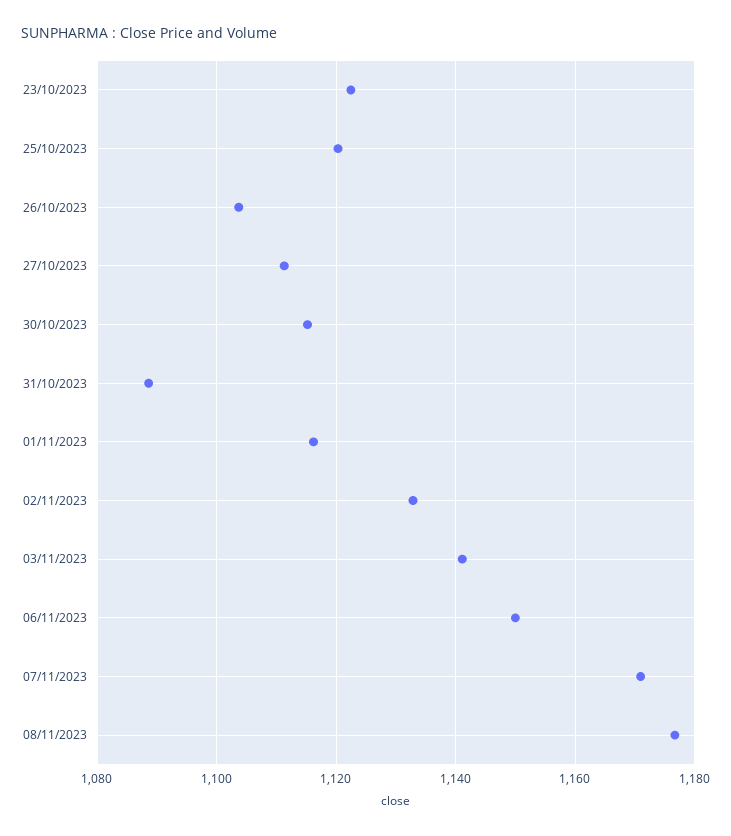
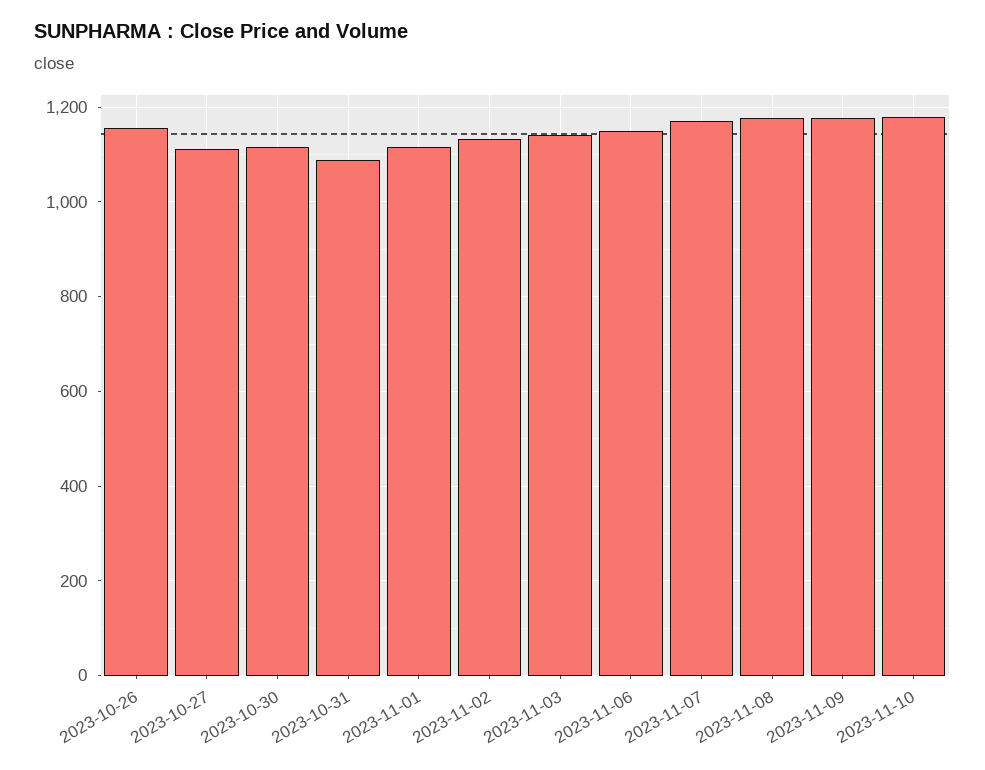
23/10/2023: 1122 -> none
25/10/2023: 1120 -> none
26/10/2023: 1104 -> 1160
2023-11-09: none -> 1180
2023-11-10: none -> 1180

